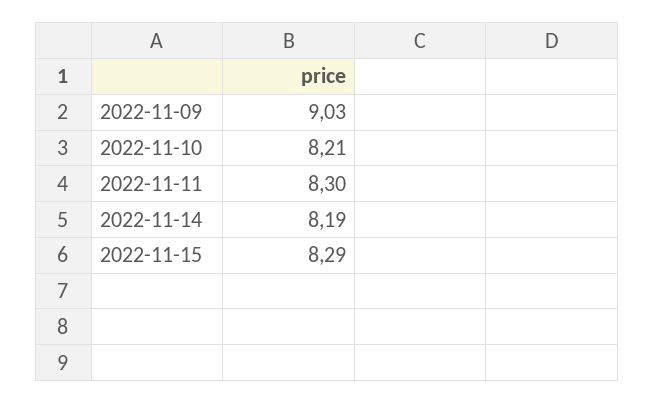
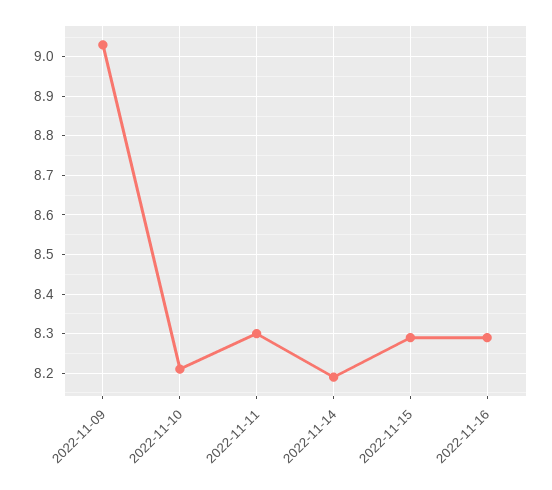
2022-11-16: none -> 8.3

